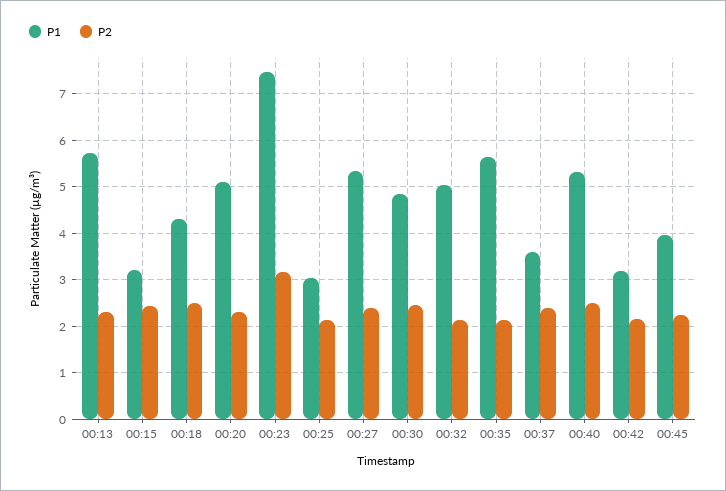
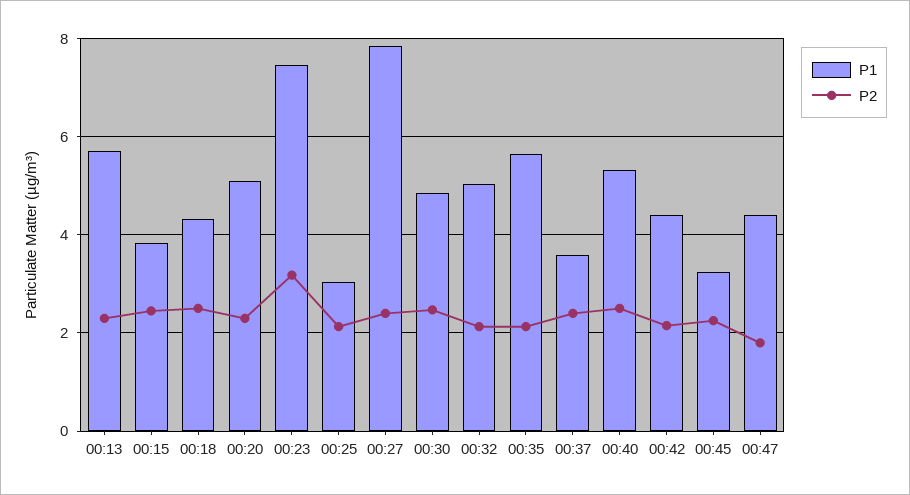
P1, 00:15: 3.2 -> 3.8
P1, 00:27: 5.4 -> 7.8
P1, 00:42: 3.2 -> 4.4
P1, 00:45: 4 -> 3.2
P1, 00:47: none -> 4.4
P2, 00:47: none -> 1.8

